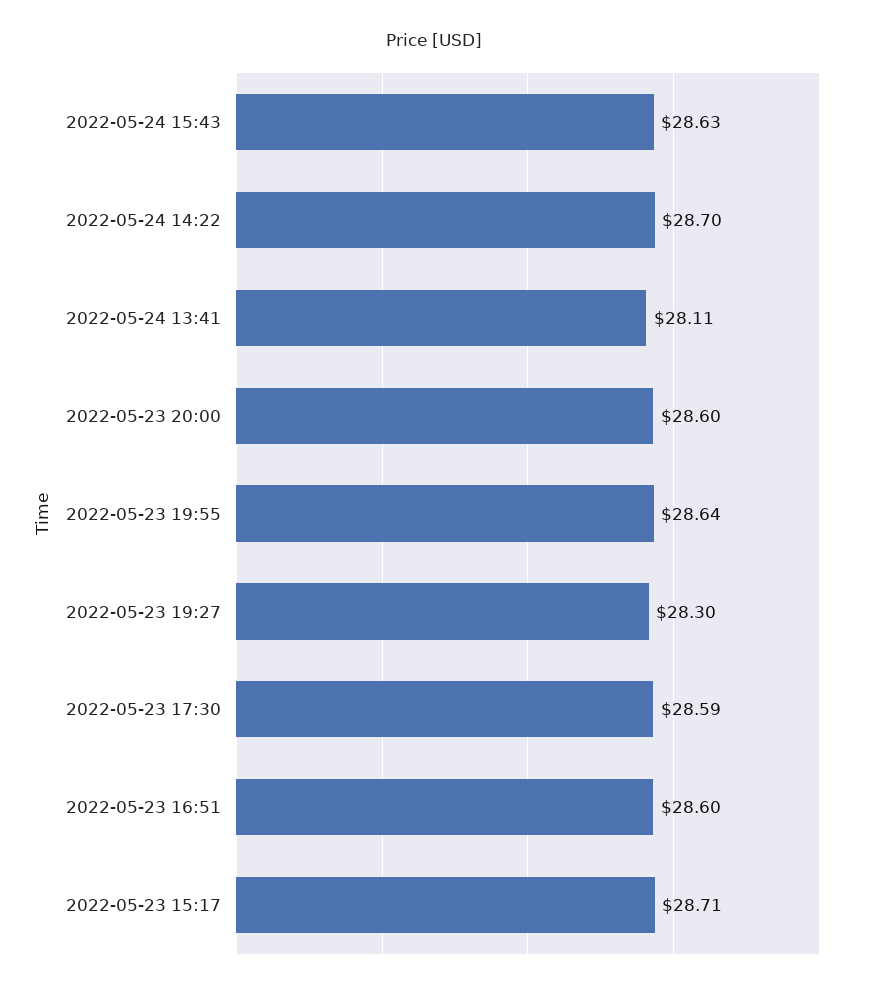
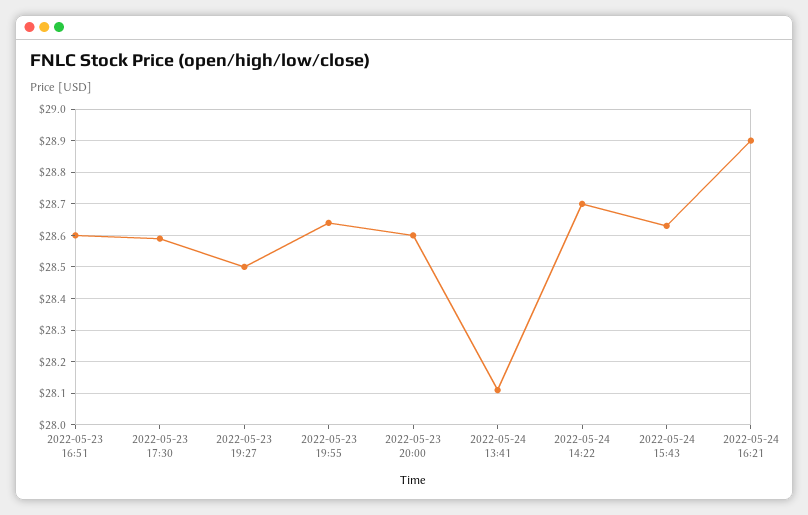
2022-05-23 19:27: 28.3 -> 28.5
2022-05-23 15:17: 28.71 -> none
2022-05-24 16:21: none -> 28.9

